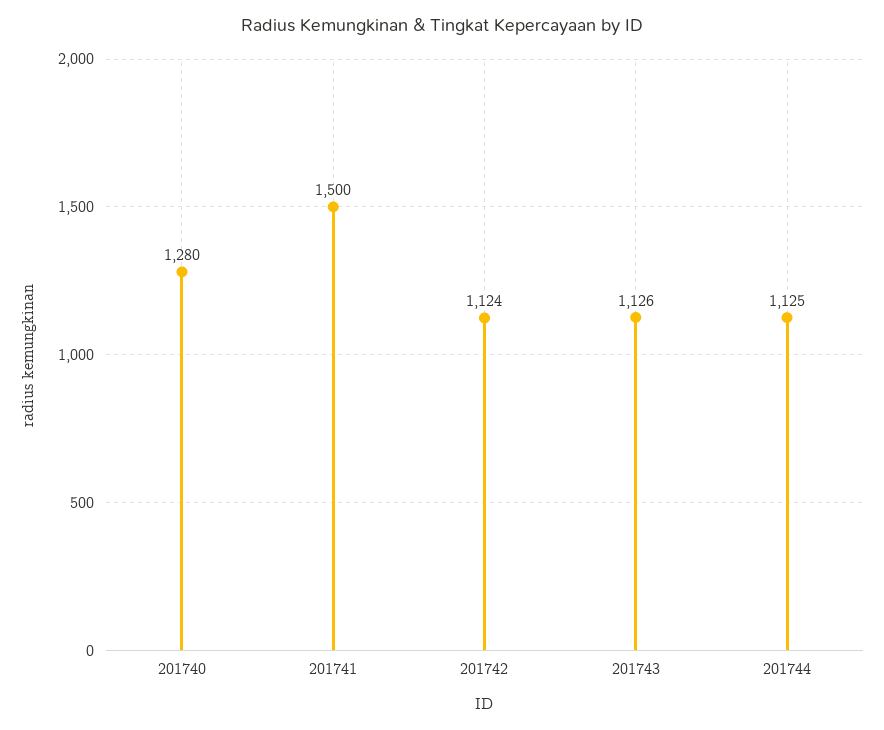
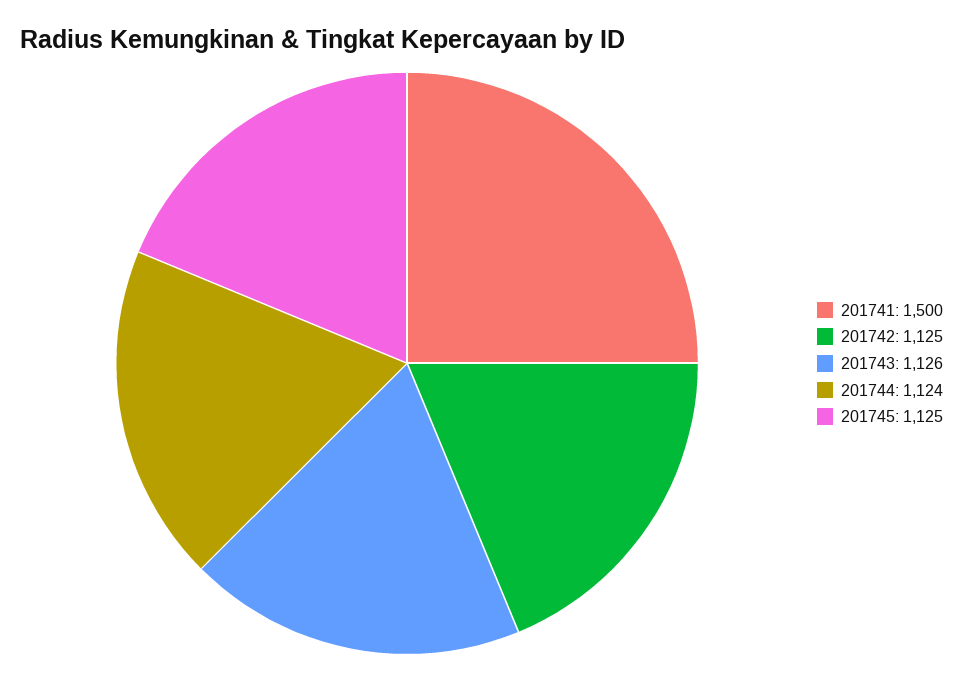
201740: 1280 -> none
201742: 1124 -> 1125
201744: 1125 -> 1124
201745: none -> 1125

